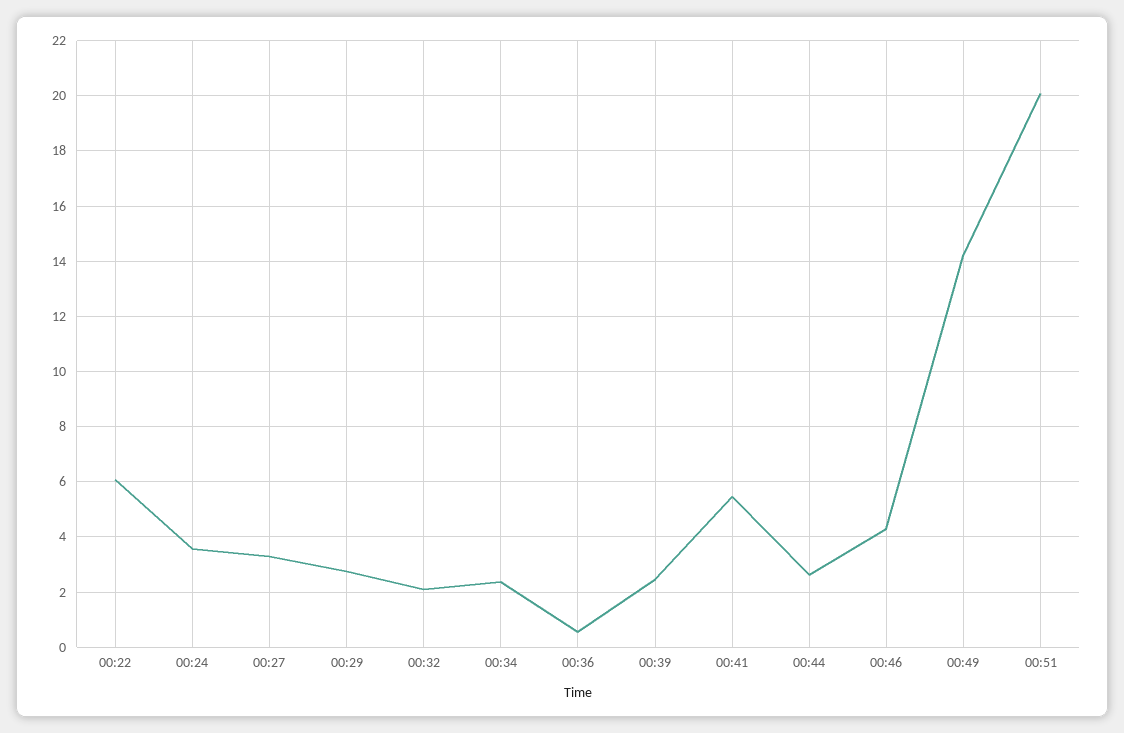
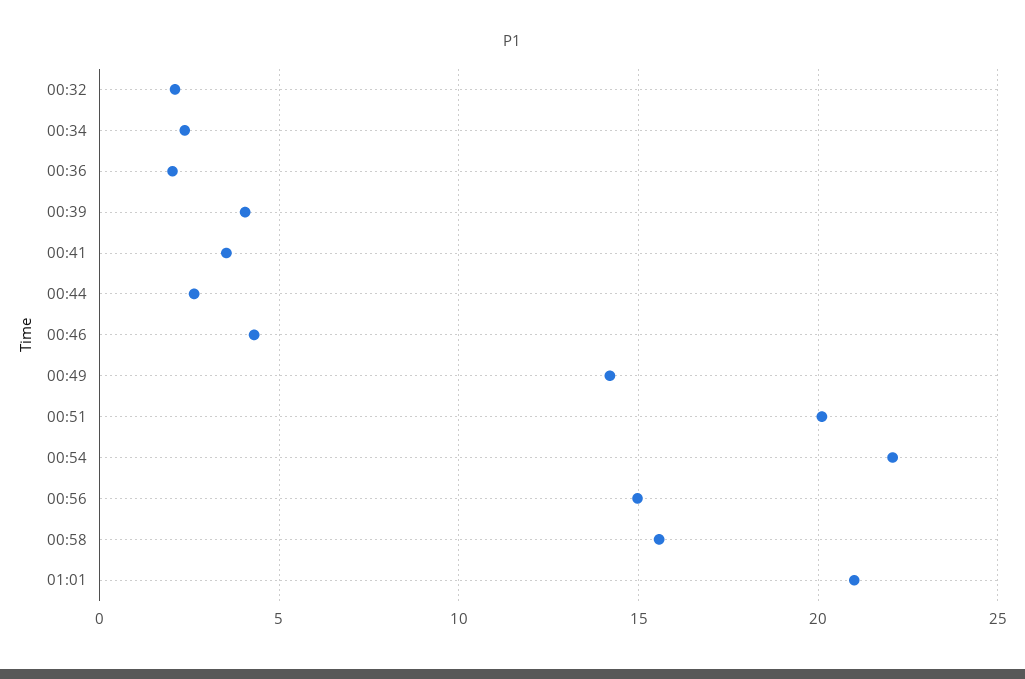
00:22: 6 -> none
00:24: 3.5 -> none
00:27: 3.25 -> none
00:29: 2.75 -> none
00:36: 0.5 -> 2
00:39: 2.5 -> 4
00:41: 5.5 -> 3.5
00:54: none -> 22
00:56: none -> 15
00:58: none -> 15.5
01:01: none -> 21

